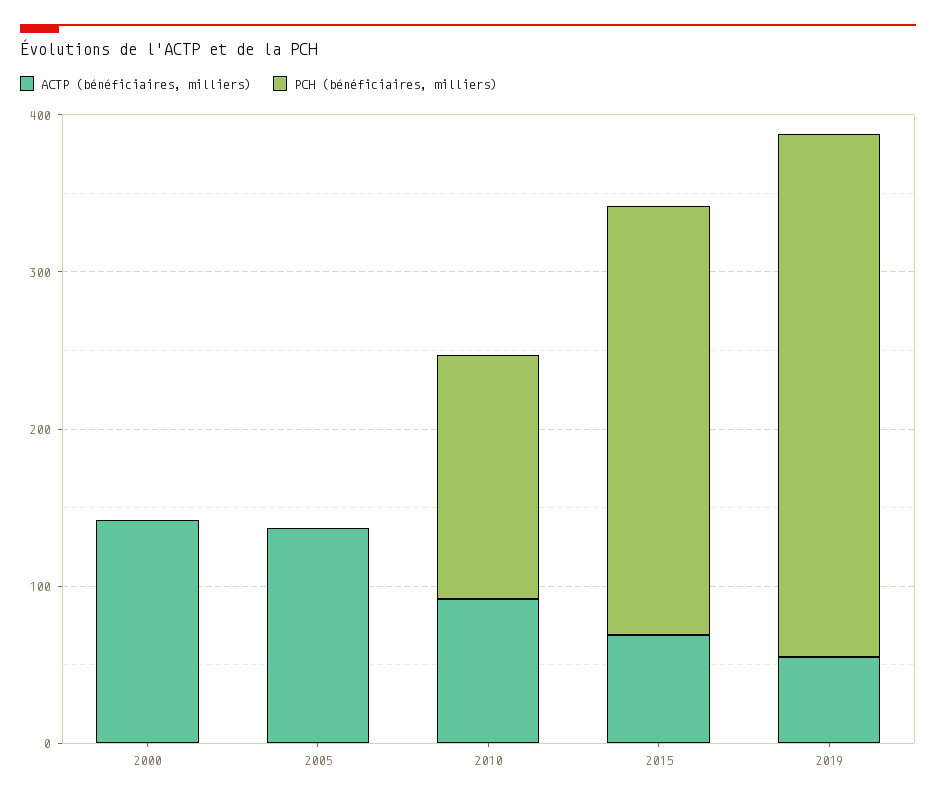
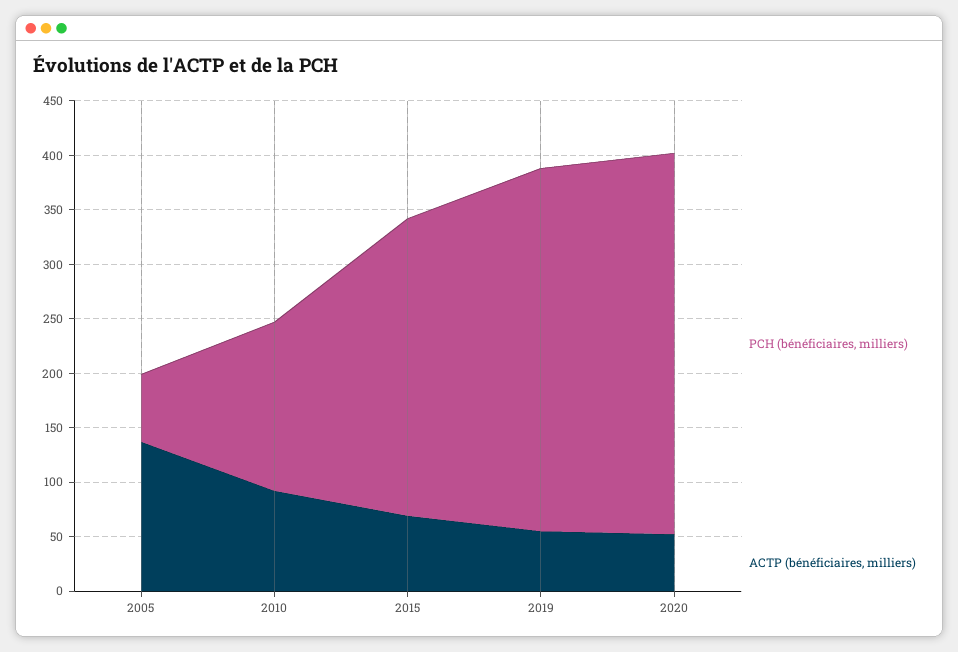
ACTP (bénéficiaires, milliers), 2000: 140 -> none
PCH (bénéficiaires, milliers), 2000: 0 -> none
PCH (bénéficiaires, milliers), 2005: 0 -> 60
PCH (bénéficiaires, milliers), 2020: none -> 350
ACTP (bénéficiaires, milliers), 2020: none -> 50

